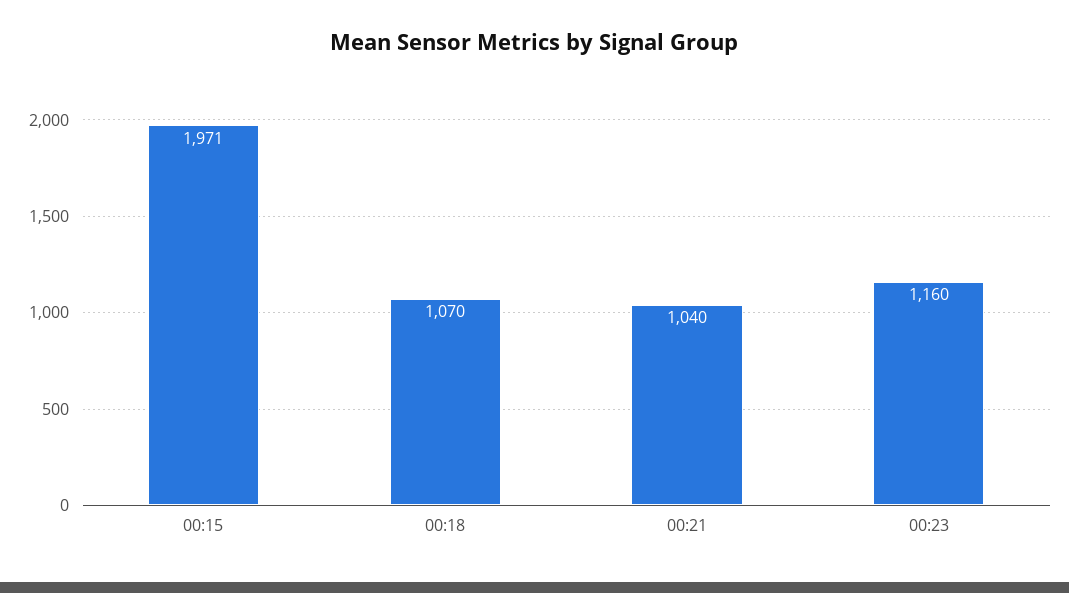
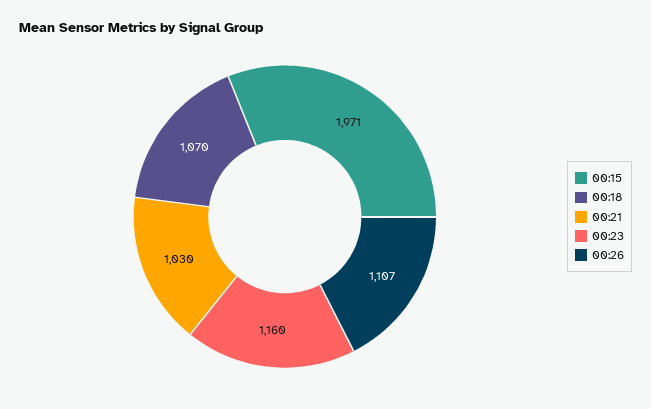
00:21: 1040 -> 1030
00:26: none -> 1107

